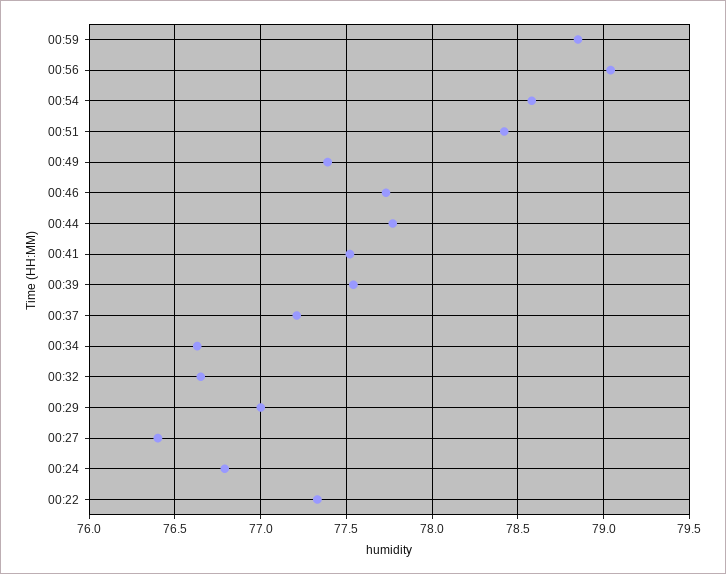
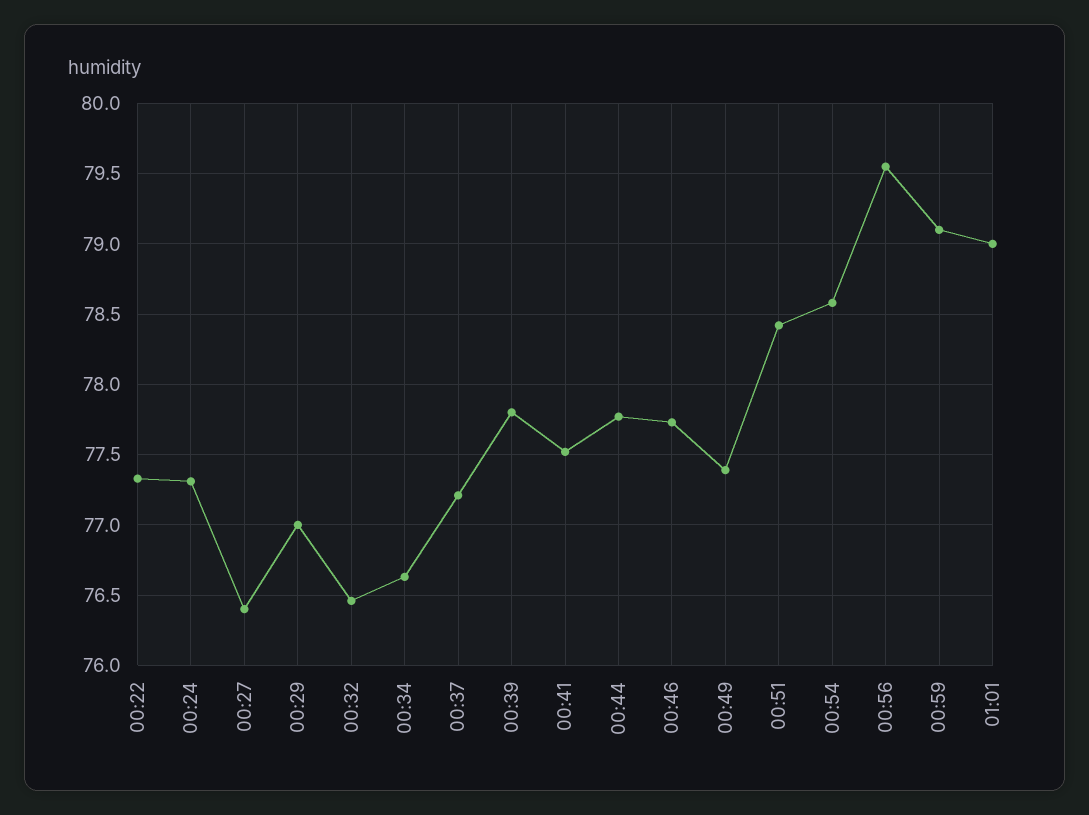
00:59: 78.85 -> 79.1
00:56: 79.05 -> 79.55
00:39: 77.55 -> 77.8
00:32: 76.65 -> 76.45
00:24: 76.8 -> 77.3
01:01: none -> 79

